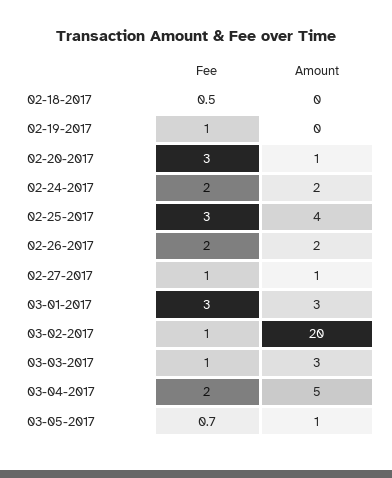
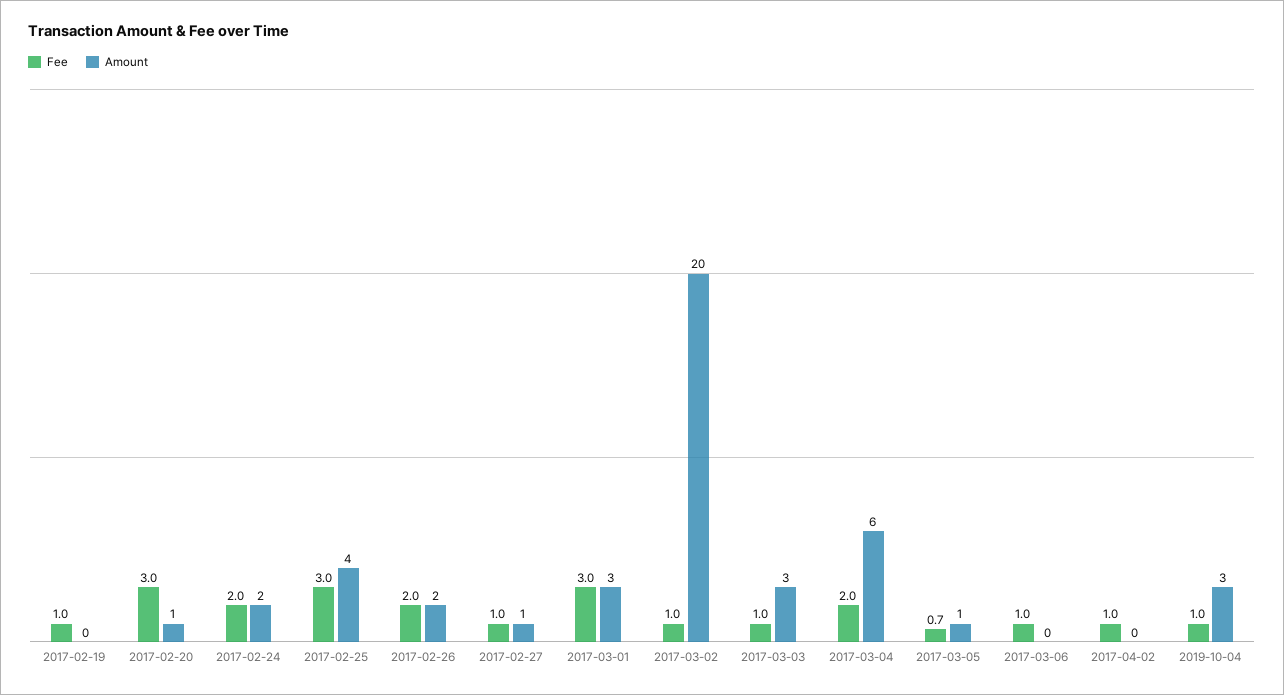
Fee, 02-18-2017: 0.5 -> none
Amount, 02-18-2017: 0 -> none
Amount, 03-04-2017: 5 -> 6
Fee, 2017-03-06: none -> 1
Amount, 2017-03-06: none -> 0
Fee, 2017-04-02: none -> 1
Amount, 2017-04-02: none -> 0
Fee, 2019-10-04: none -> 1
Amount, 2019-10-04: none -> 3

